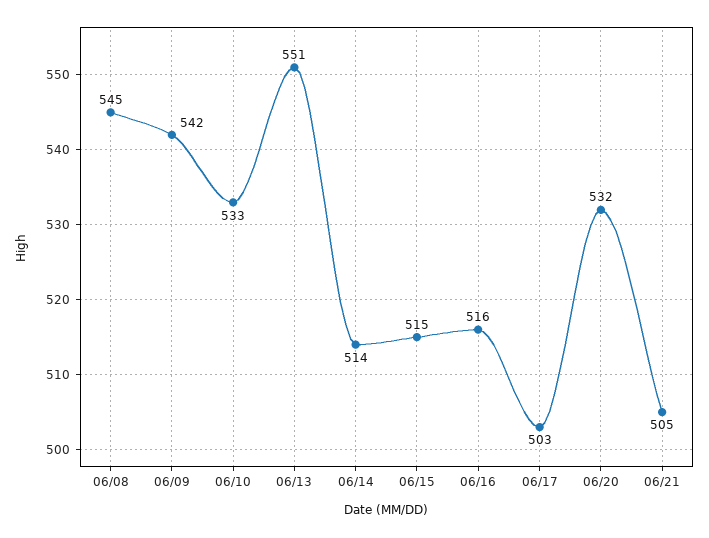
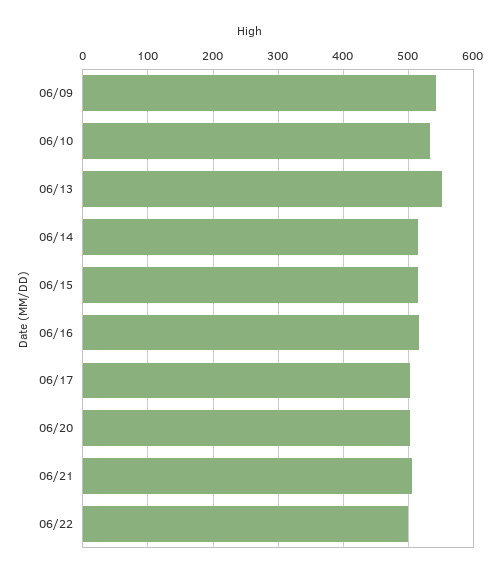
06/08: 545 -> none
06/20: 532 -> 500
06/22: none -> 500

